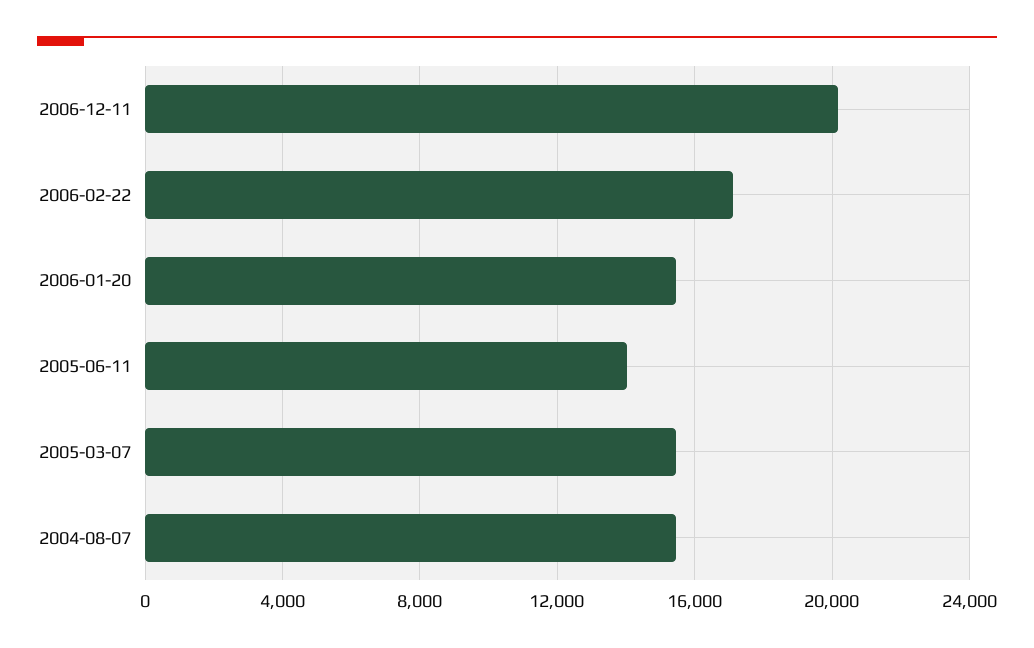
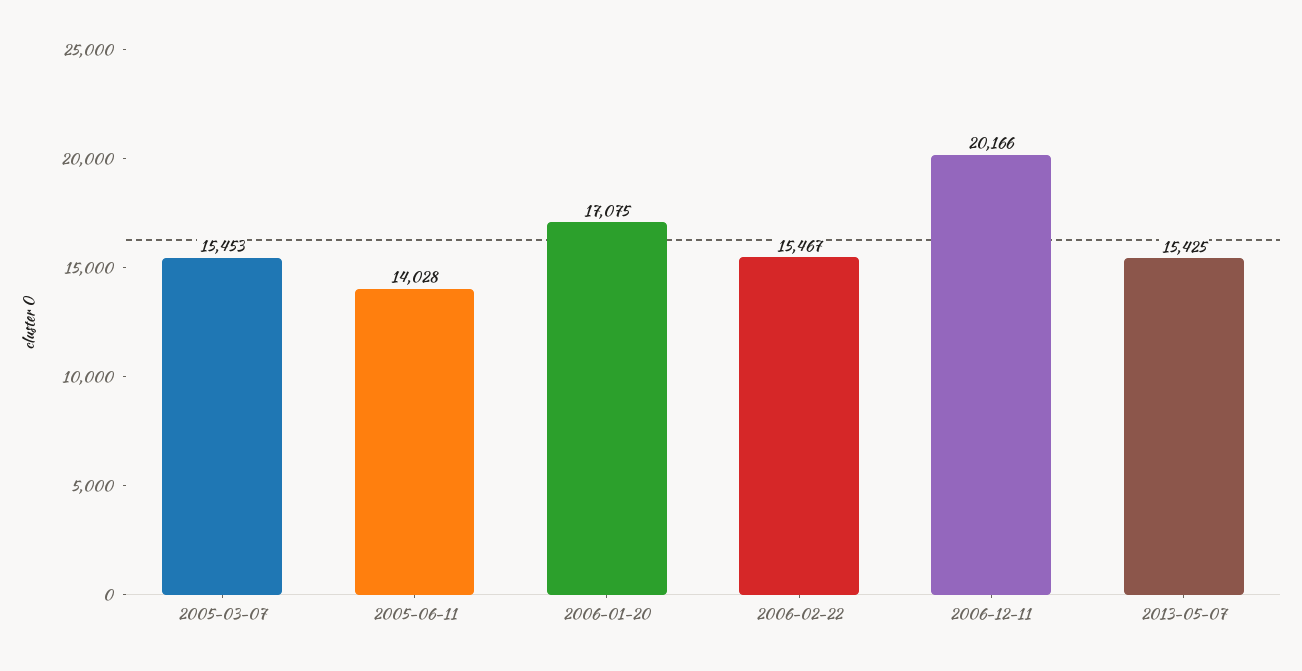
2006-02-22: 17000 -> 15467
2006-01-20: 15500 -> 17075
2004-08-07: 15500 -> none
2013-05-07: none -> 15425

